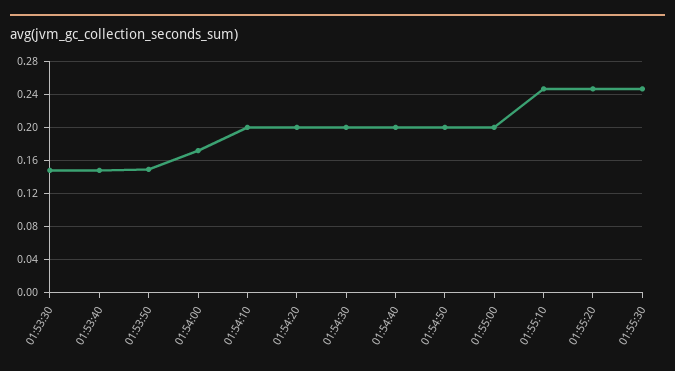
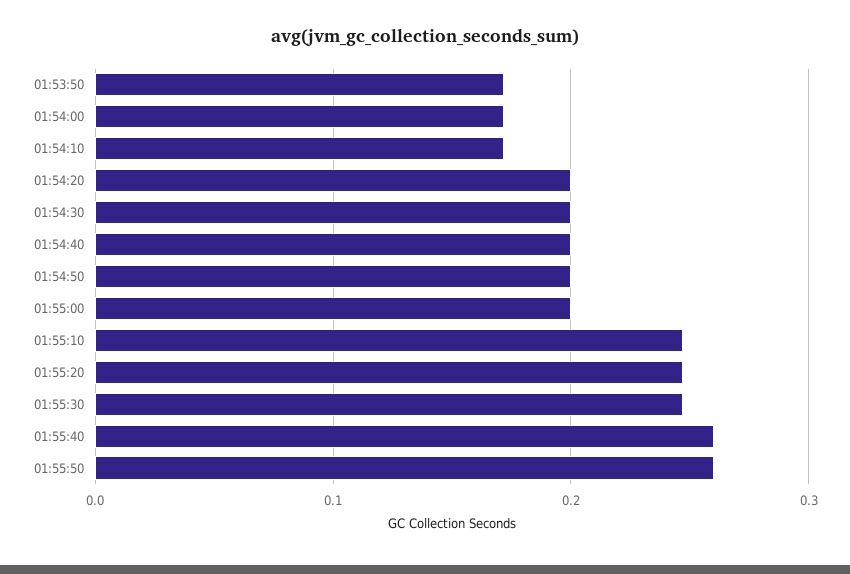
01:53:30: 0.15 -> none
01:53:40: 0.15 -> none
01:53:50: 0.15 -> 0.17
01:54:10: 0.2 -> 0.17
01:55:40: none -> 0.26
01:55:50: none -> 0.26

